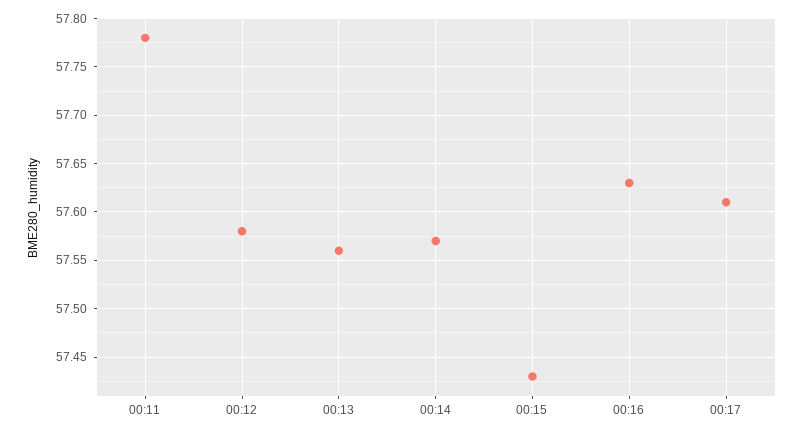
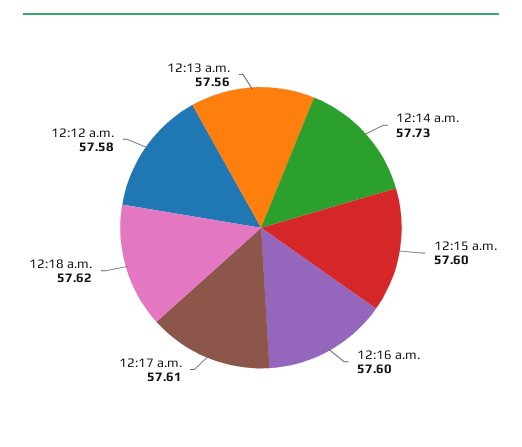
00:11: 57.78 -> none
00:14: 57.57 -> 57.73
00:15: 57.43 -> 57.6
00:16: 57.63 -> 57.6
12:18 a.m.: none -> 57.62

